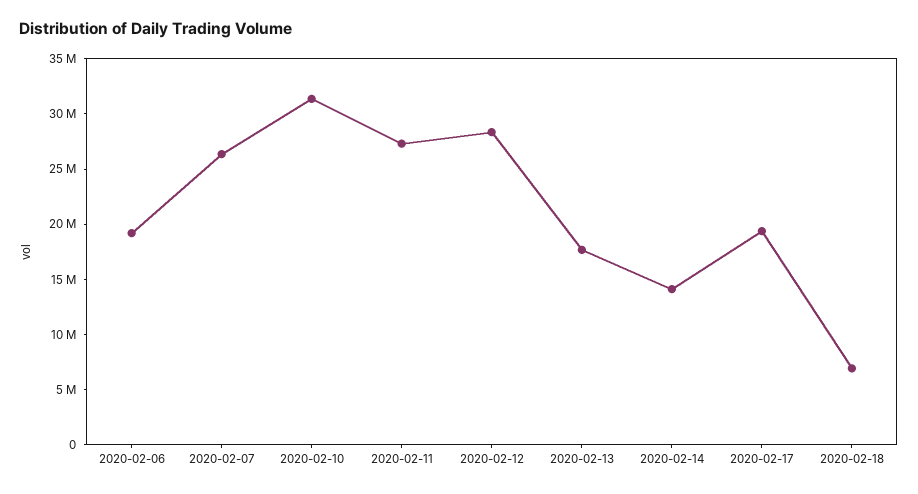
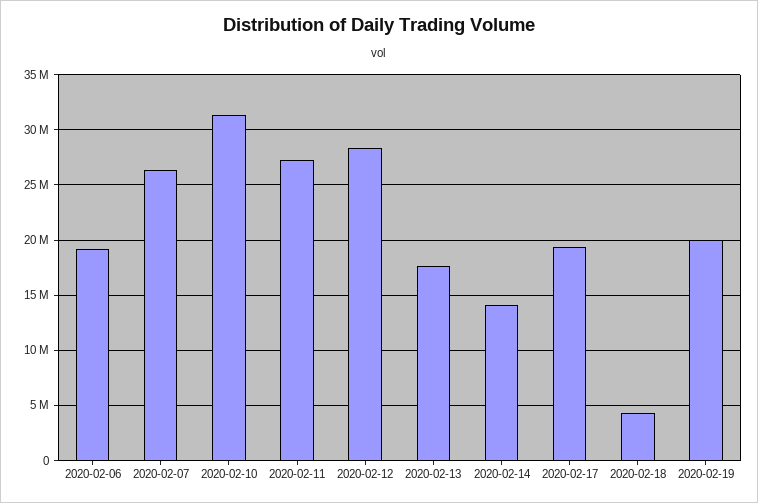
2020-02-18: 7000000 -> 4000000
2020-02-19: none -> 20000000

